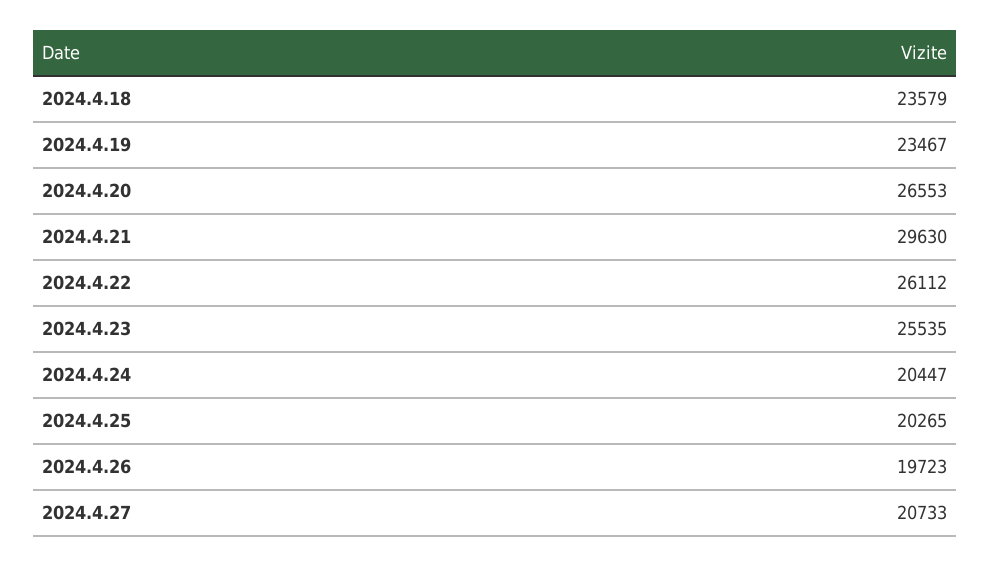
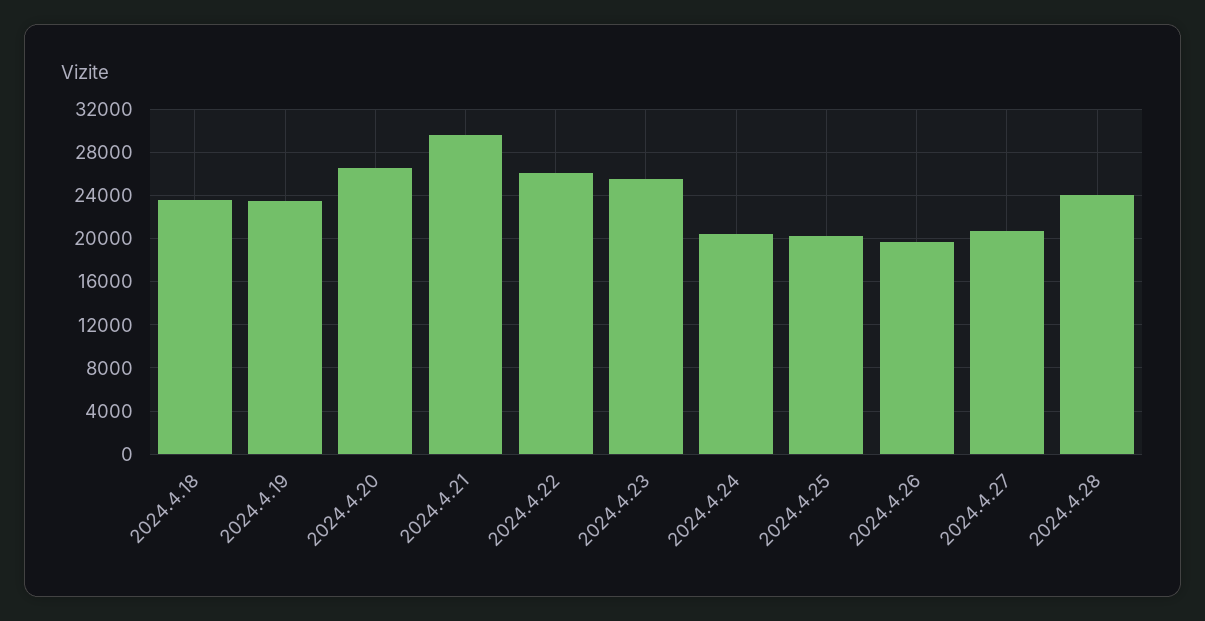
2024.4.28: none -> 24000

